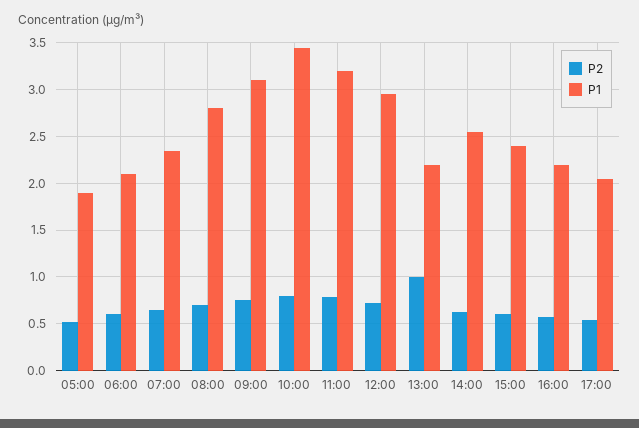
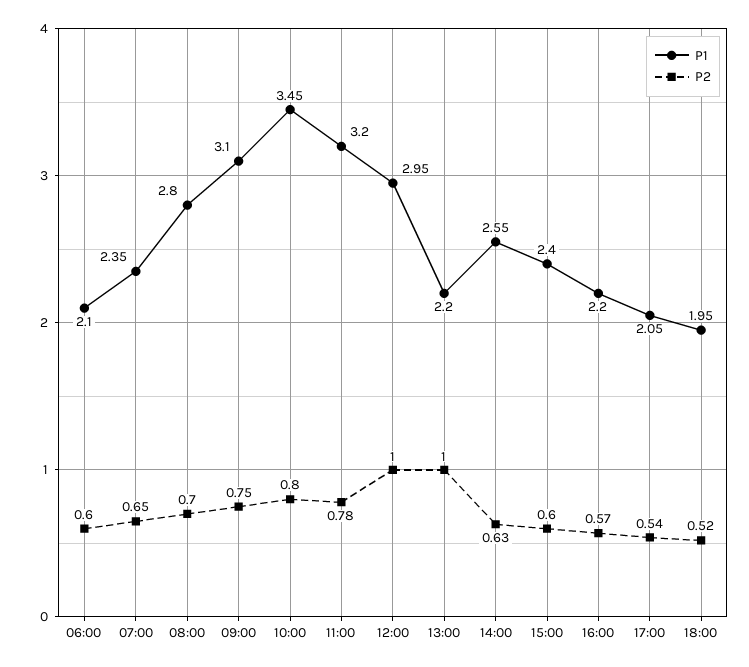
P2, 05:00: 0.5 -> none
P1, 05:00: 1.9 -> none
P2, 12:00: 0.7 -> 1
P1, 18:00: none -> 1.95
P2, 18:00: none -> 0.52

